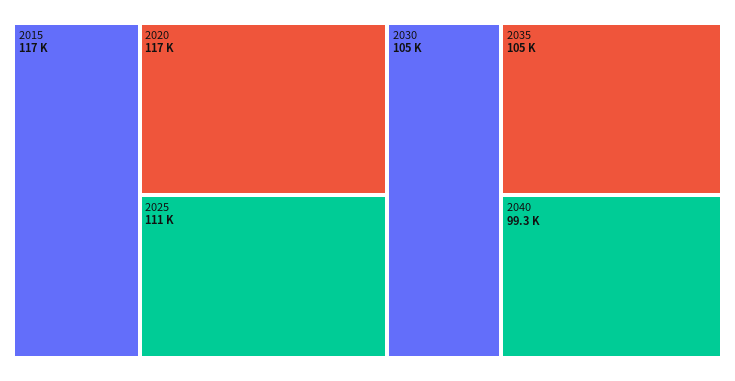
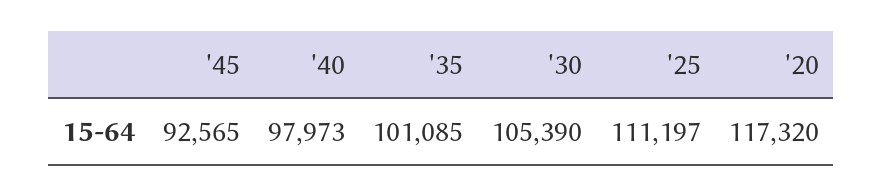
2015: 117000 -> none
2035: 105000 -> 101085
2040: 99300 -> 97973
'45: none -> 92565

